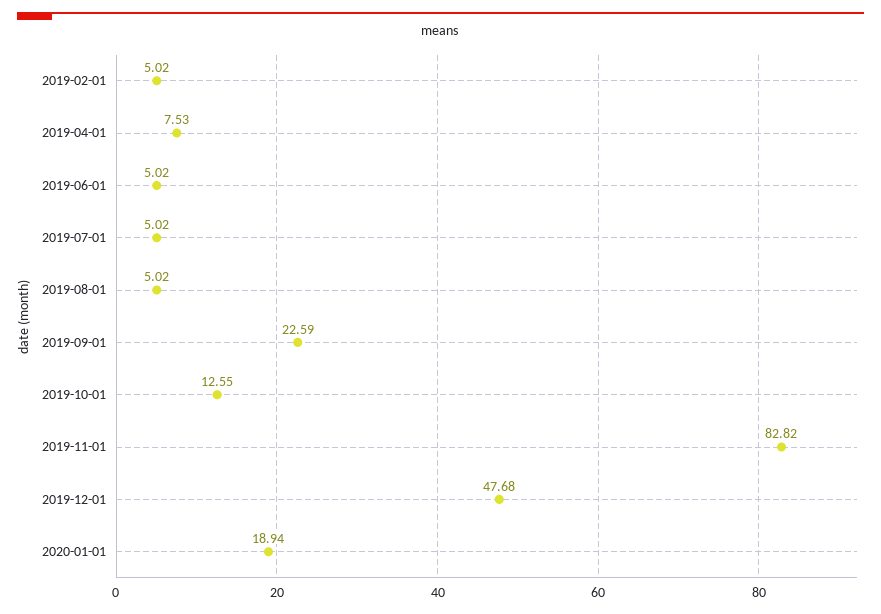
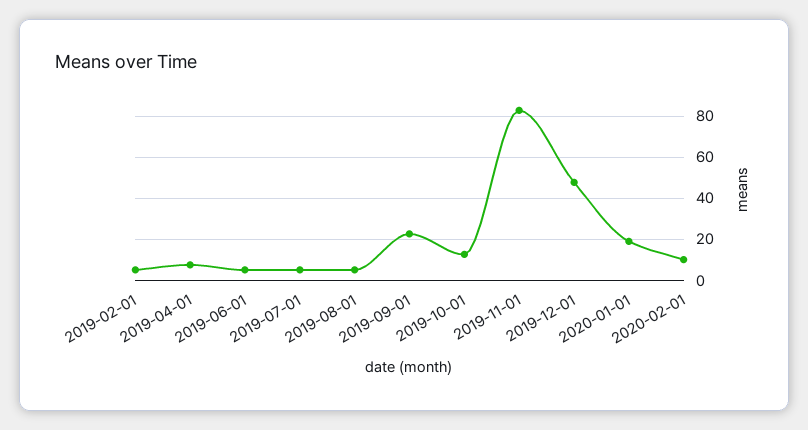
2020-02-01: none -> 10

